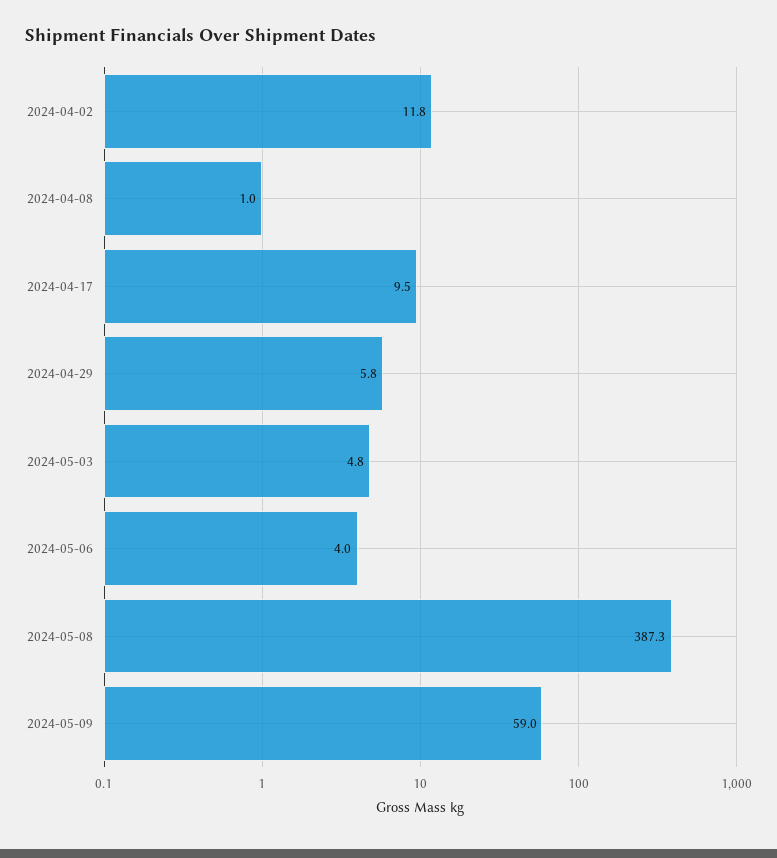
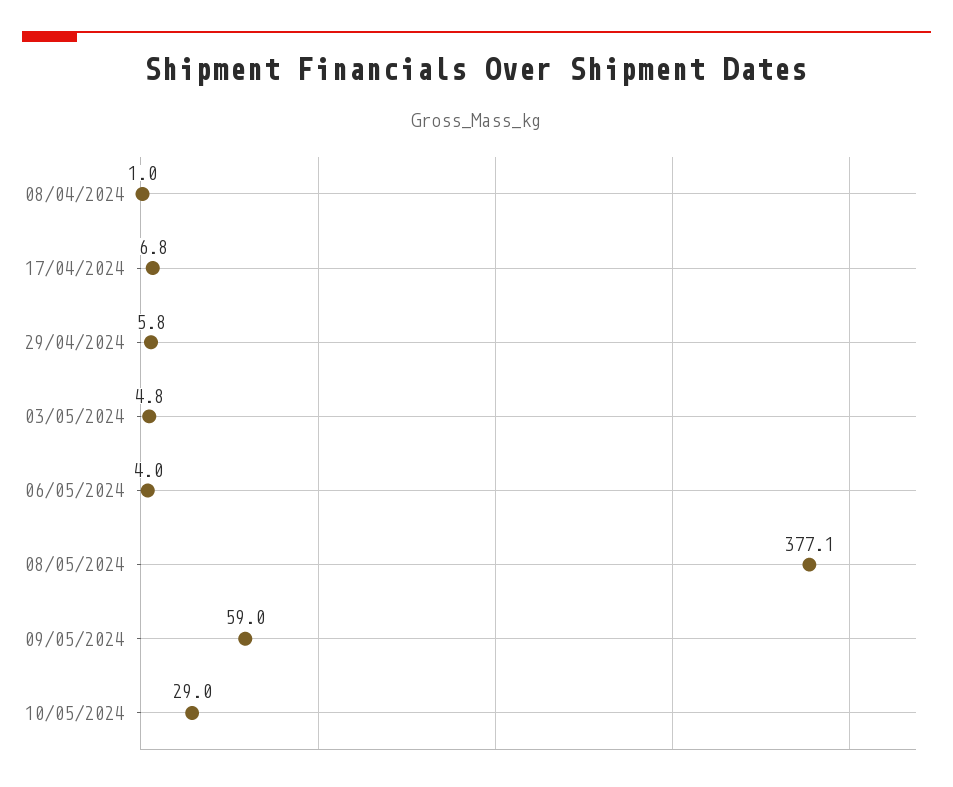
2024-04-02: 11.8 -> none
2024-04-17: 9.5 -> 6.8
2024-05-08: 387.3 -> 377.1
10/05/2024: none -> 29

